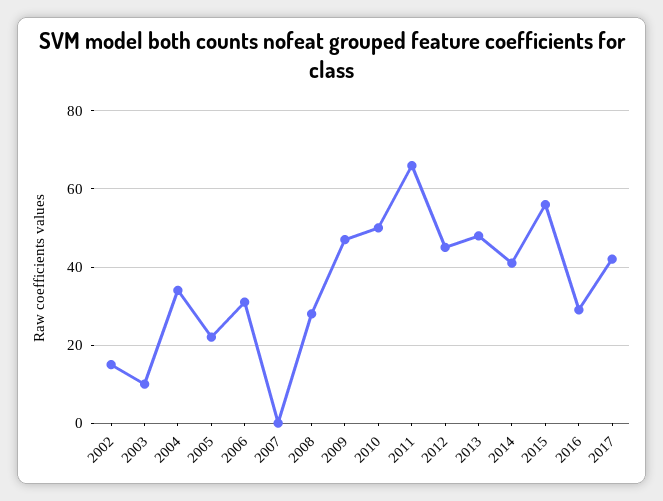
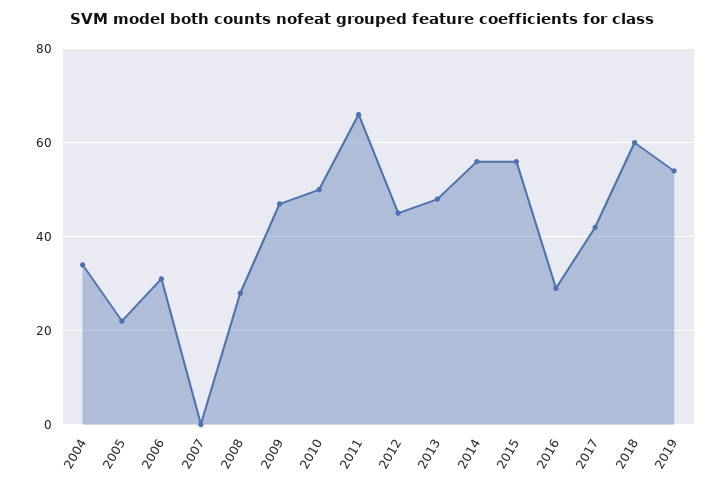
2002: 15 -> none
2003: 10 -> none
2014: 40 -> 55
2018: none -> 60
2019: none -> 55

